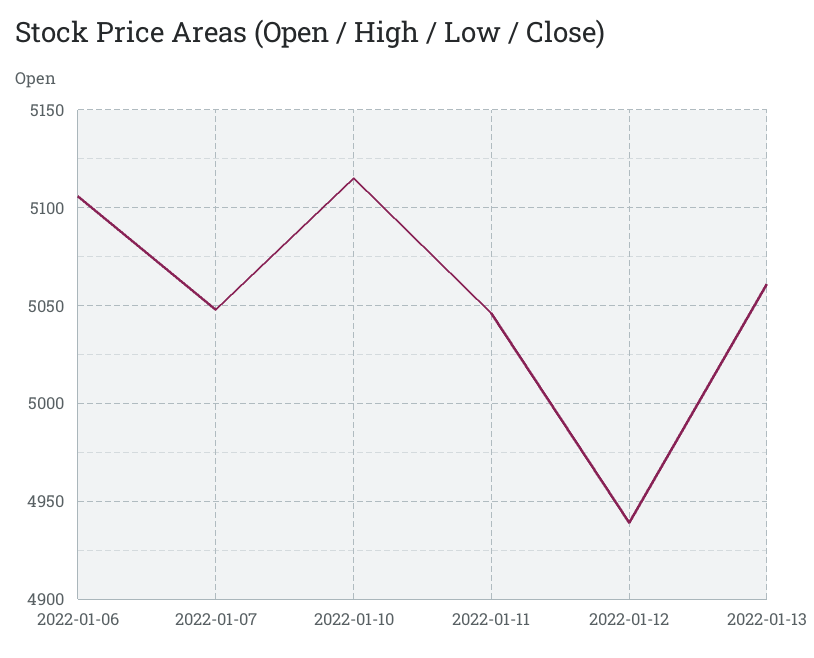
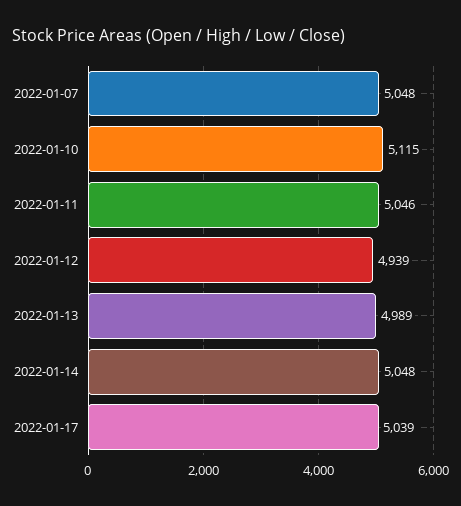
2022-01-06: 5105 -> none
2022-01-13: 5060 -> 4989
2022-01-14: none -> 5048
2022-01-17: none -> 5039

